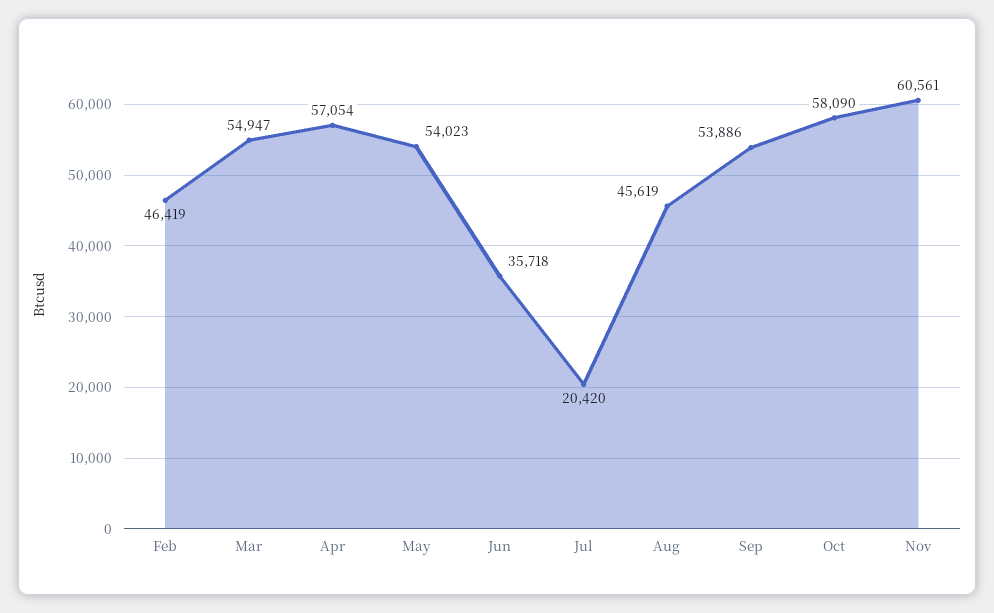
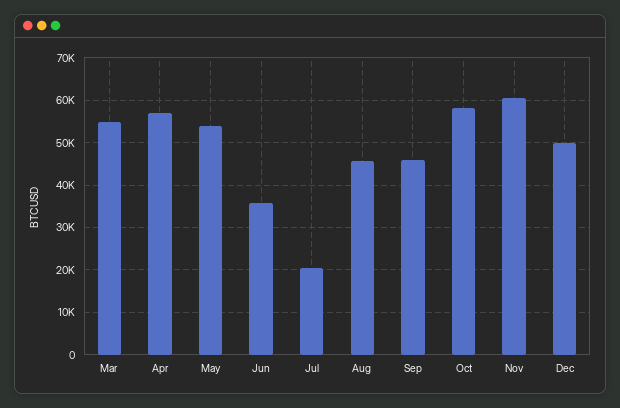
Feb: 46419 -> none
Sep: 53886 -> 46000
Dec: none -> 50000

